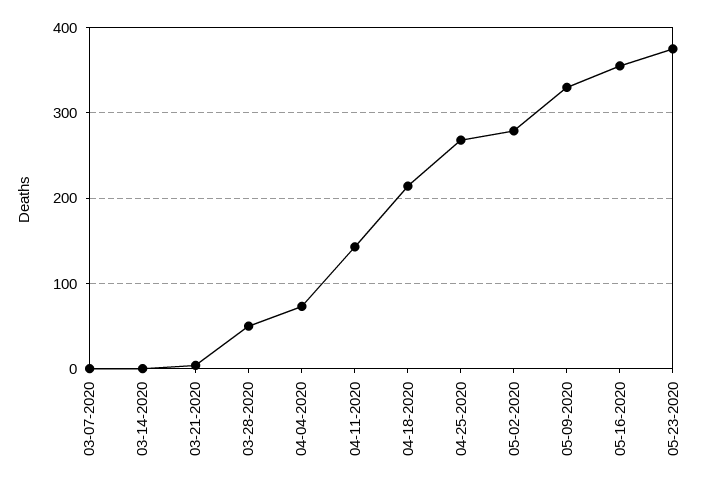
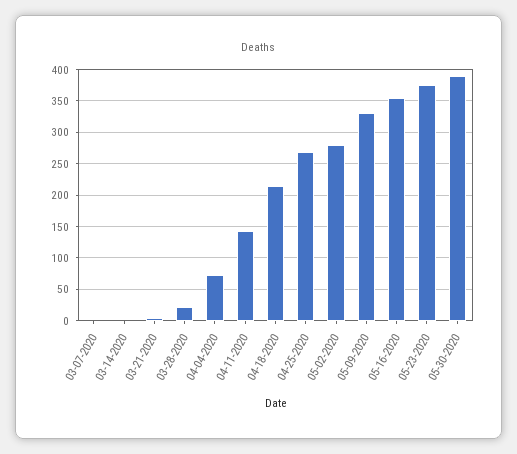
03-28-2020: 50 -> 20
05-30-2020: none -> 390

